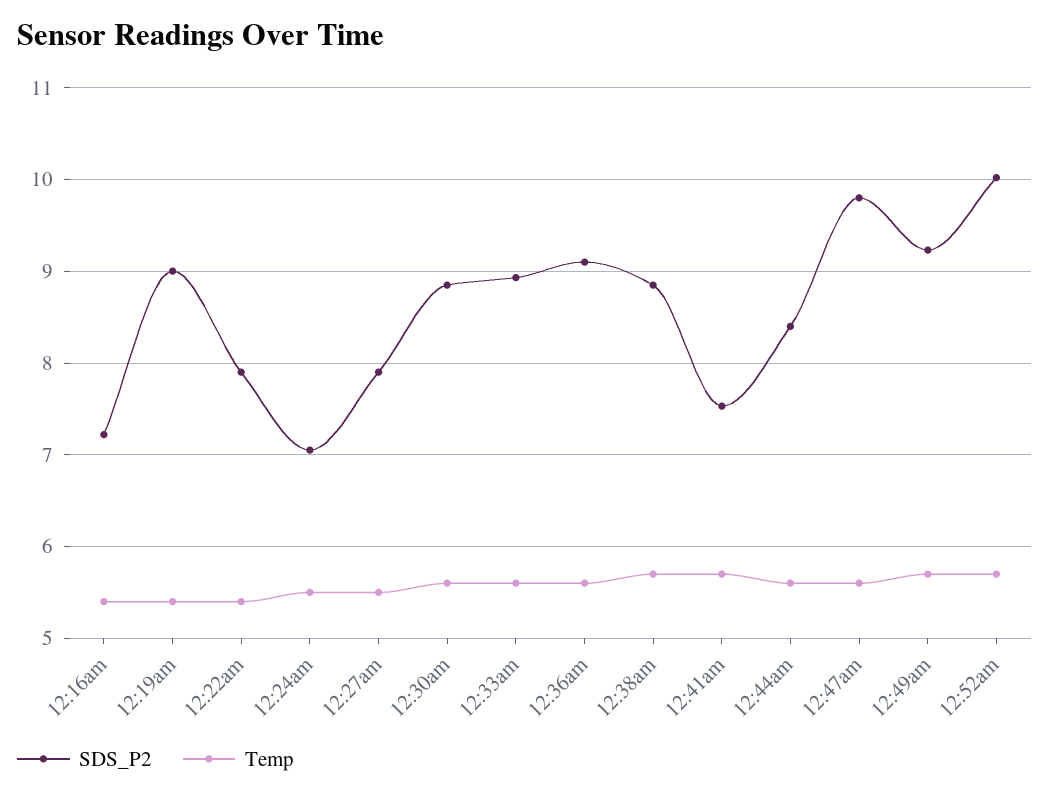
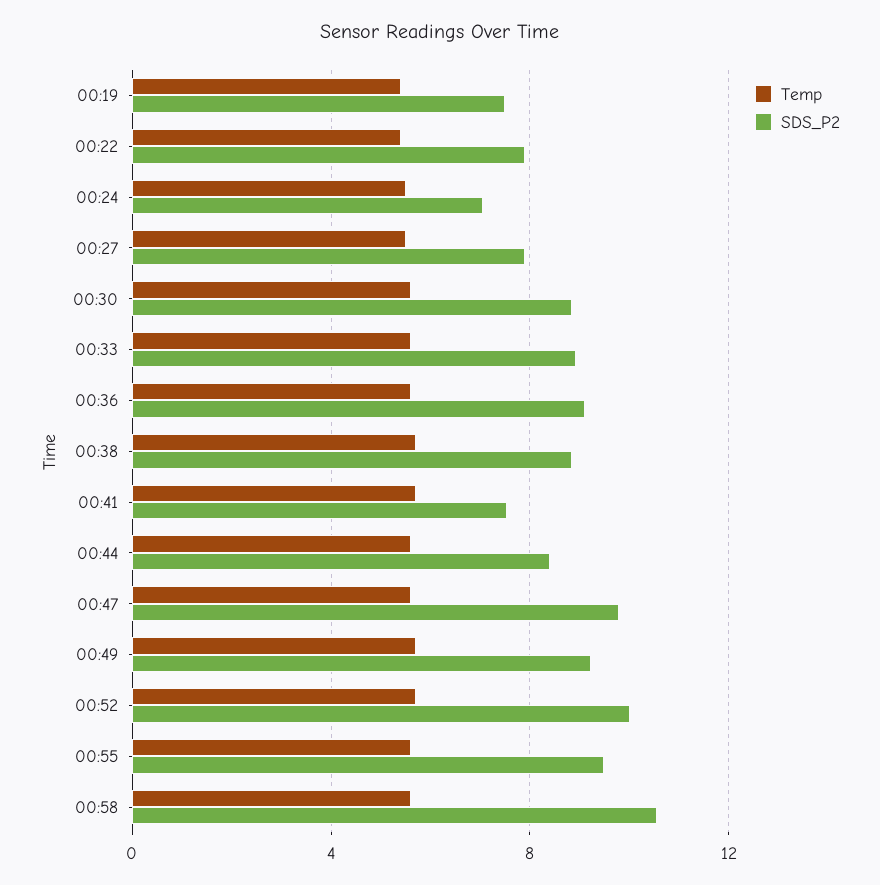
SDS_P2, 12:16am: 7.2 -> none
Temp, 12:16am: 5.4 -> none
SDS_P2, 12:19am: 9 -> 7.5
Temp, 00:55: none -> 5.5
SDS_P2, 00:55: none -> 9.5
Temp, 00:58: none -> 5.5
SDS_P2, 00:58: none -> 10.5

